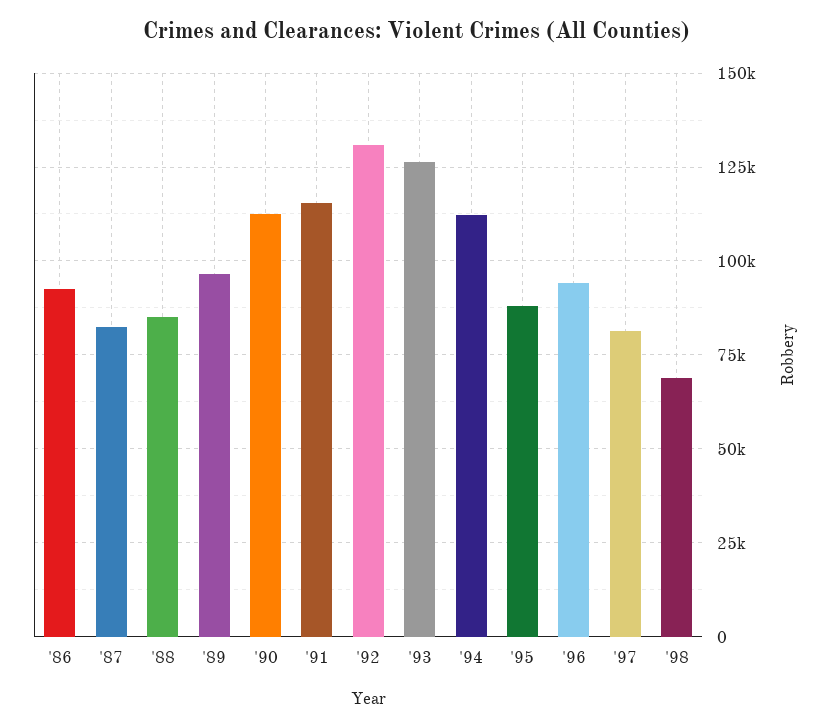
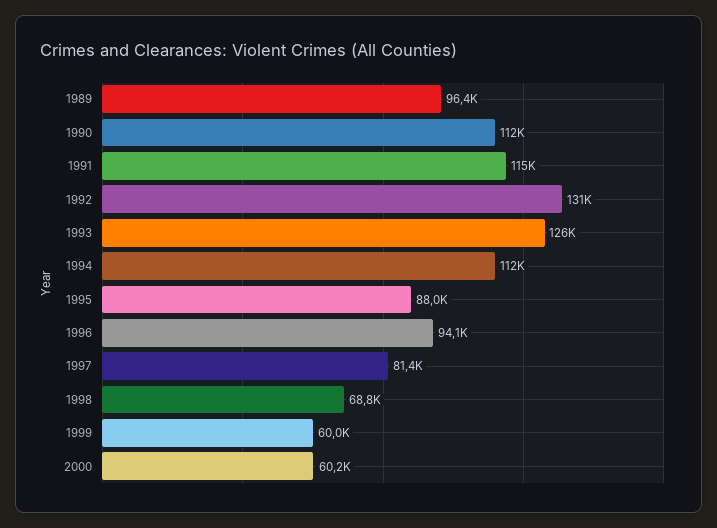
'86: 92500 -> none
'87: 82500 -> none
'88: 85000 -> none
1999: none -> 60000
2000: none -> 60200

